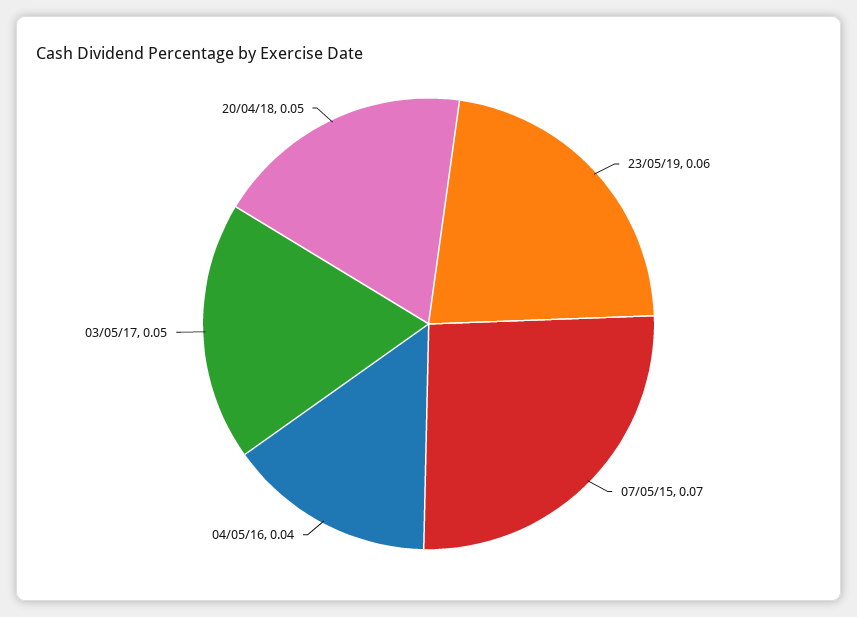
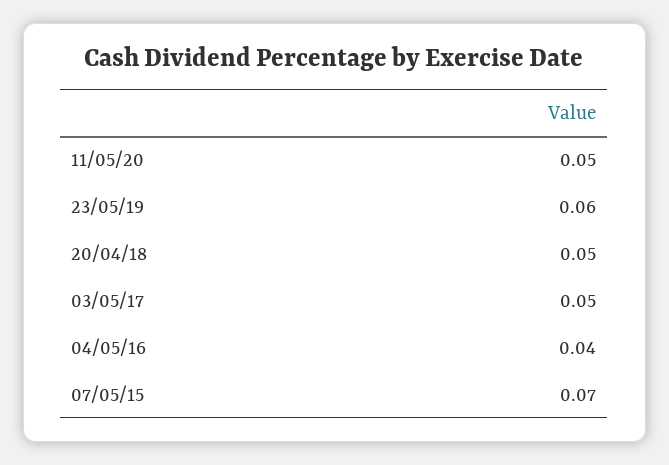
11/05/20: none -> 0.05

